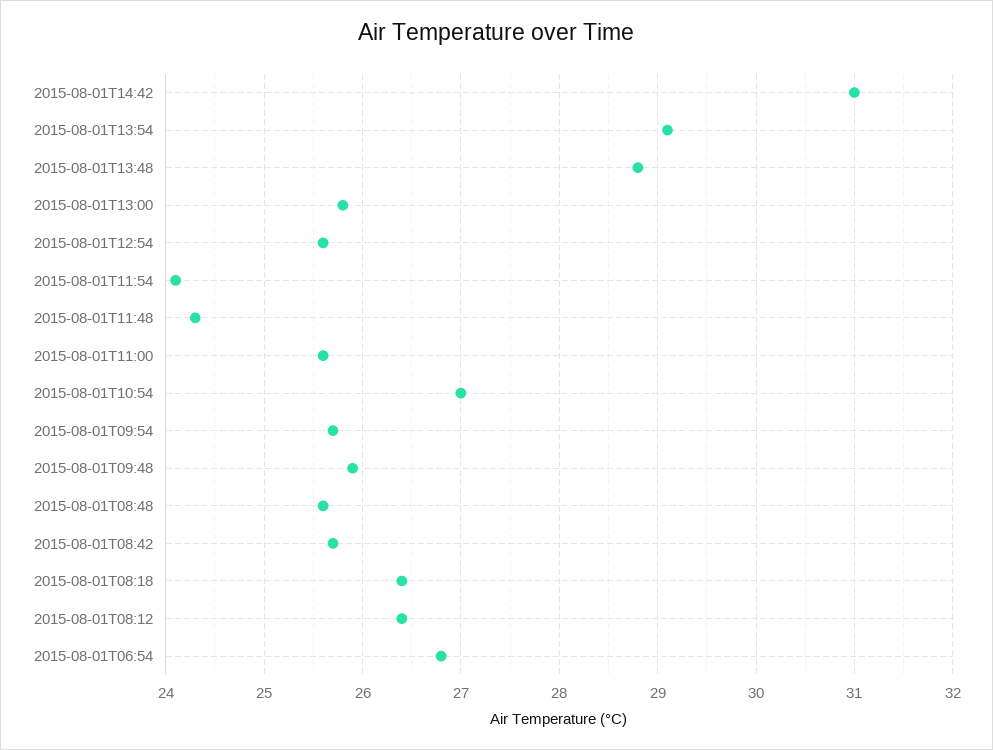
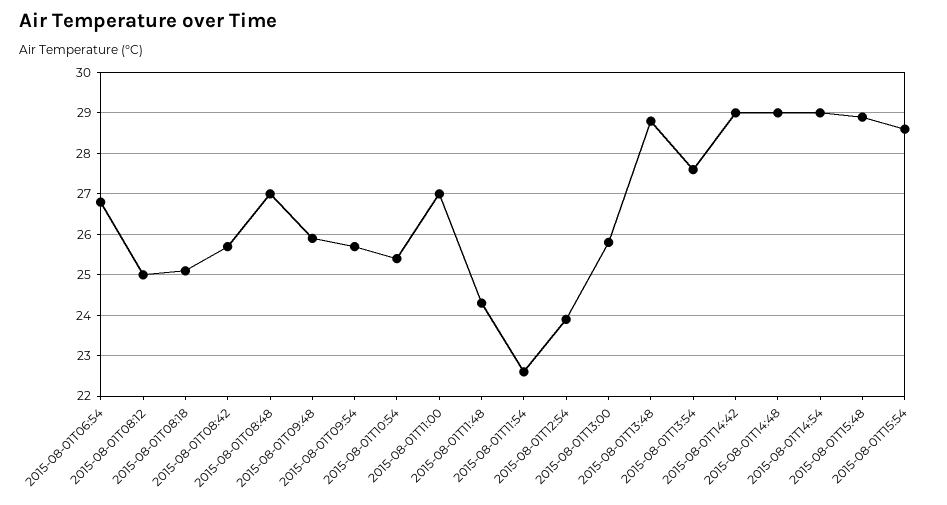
2015-08-01T14:42: 31 -> 29
2015-08-01T13:54: 29.1 -> 27.5
2015-08-01T12:54: 25.6 -> 24
2015-08-01T11:54: 24.1 -> 22.5
2015-08-01T11:00: 25.6 -> 27
2015-08-01T10:54: 27 -> 25.5
2015-08-01T08:48: 25.6 -> 27
2015-08-01T08:18: 26.4 -> 25
2015-08-01T08:12: 26.4 -> 25
2015-08-01T14:48: none -> 29
2015-08-01T14:54: none -> 29
2015-08-01T15:48: none -> 29
2015-08-01T15:54: none -> 28.5

